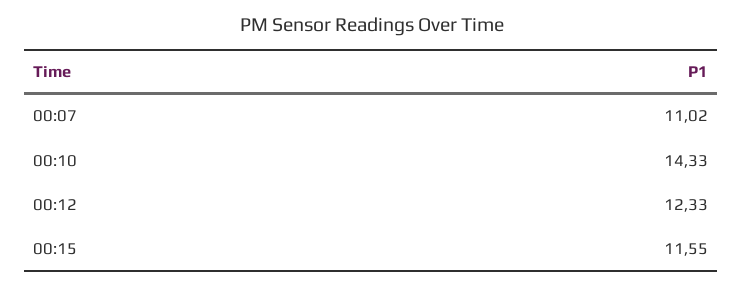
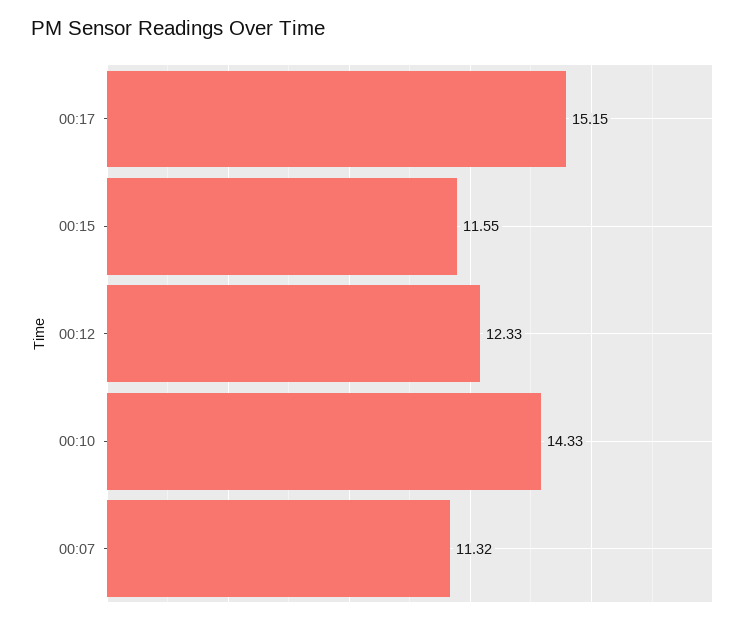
00:07: 11.02 -> 11.32
00:17: none -> 15.15

